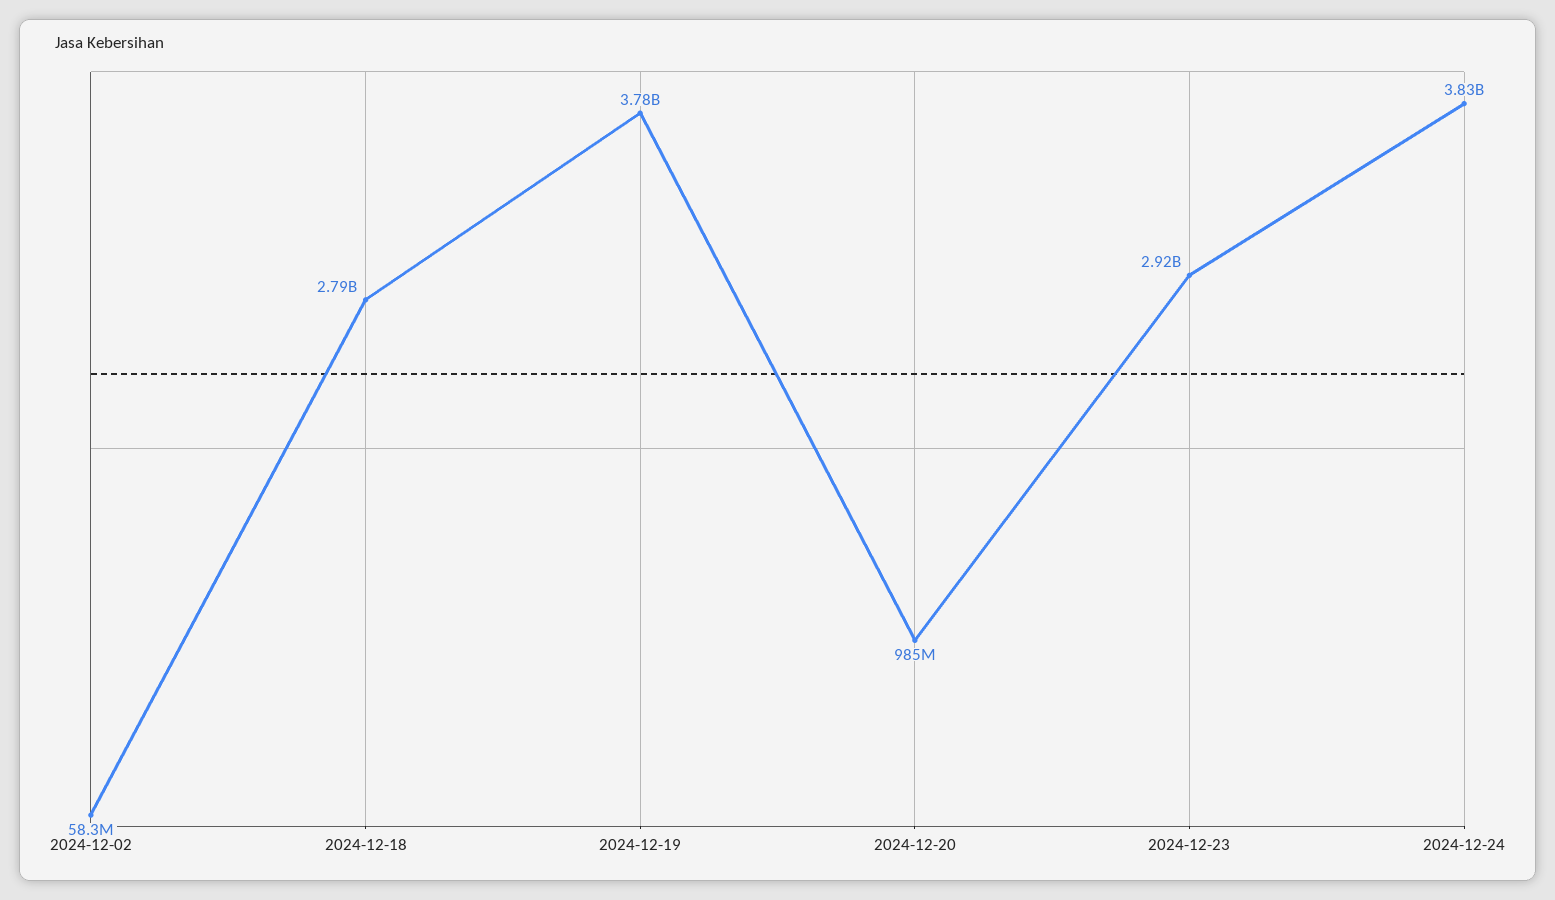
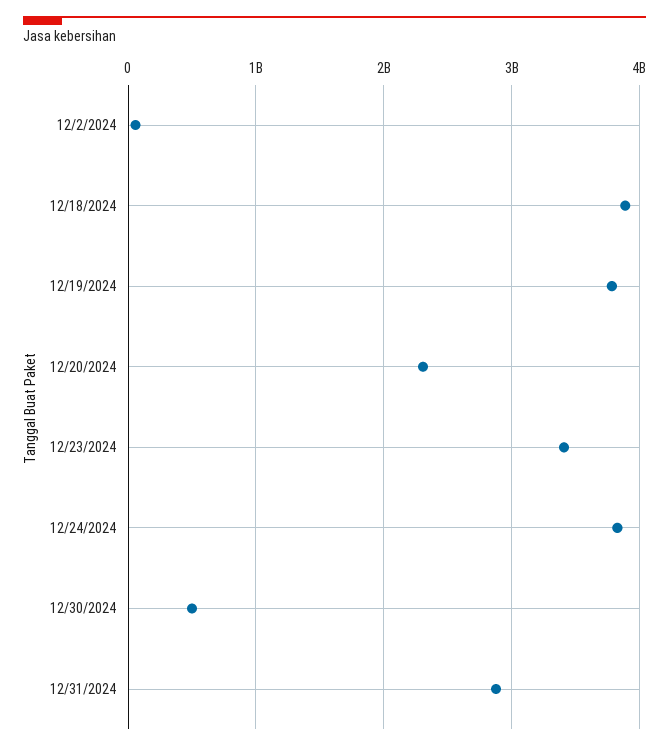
2024-12-18: 2790000000 -> 3900000000
2024-12-20: 985000000 -> 2300000000
2024-12-23: 2920000000 -> 3400000000
12/30/2024: none -> 500000000
12/31/2024: none -> 2900000000

